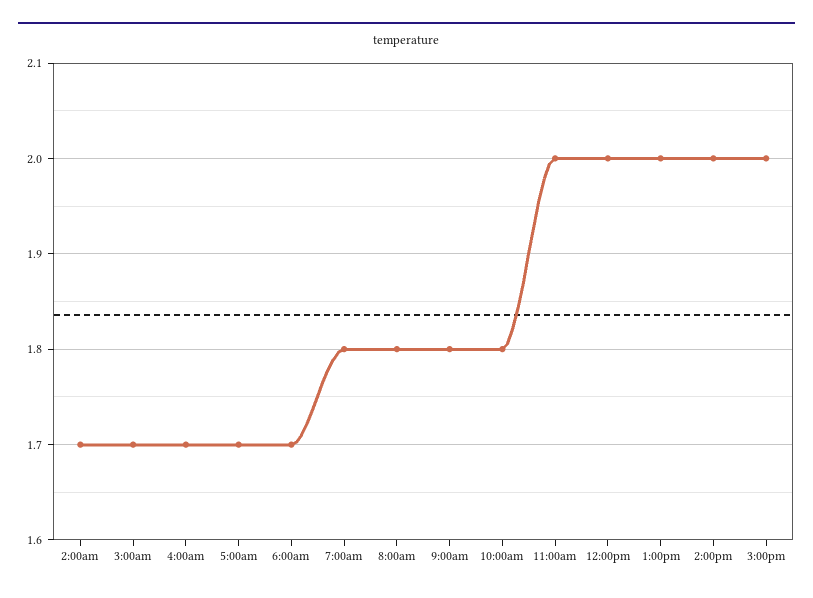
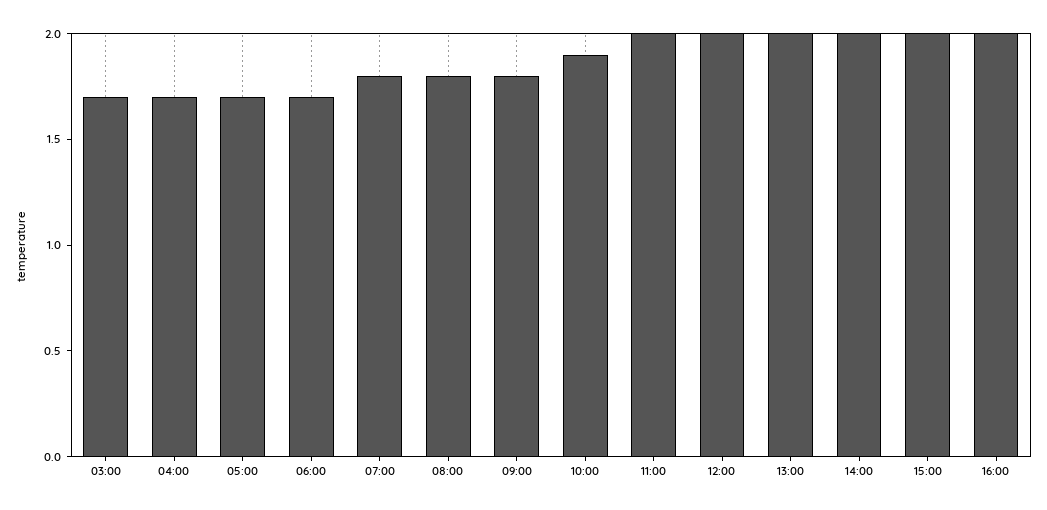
2:00am: 1.7 -> none
10:00am: 1.8 -> 1.9
16:00: none -> 2

